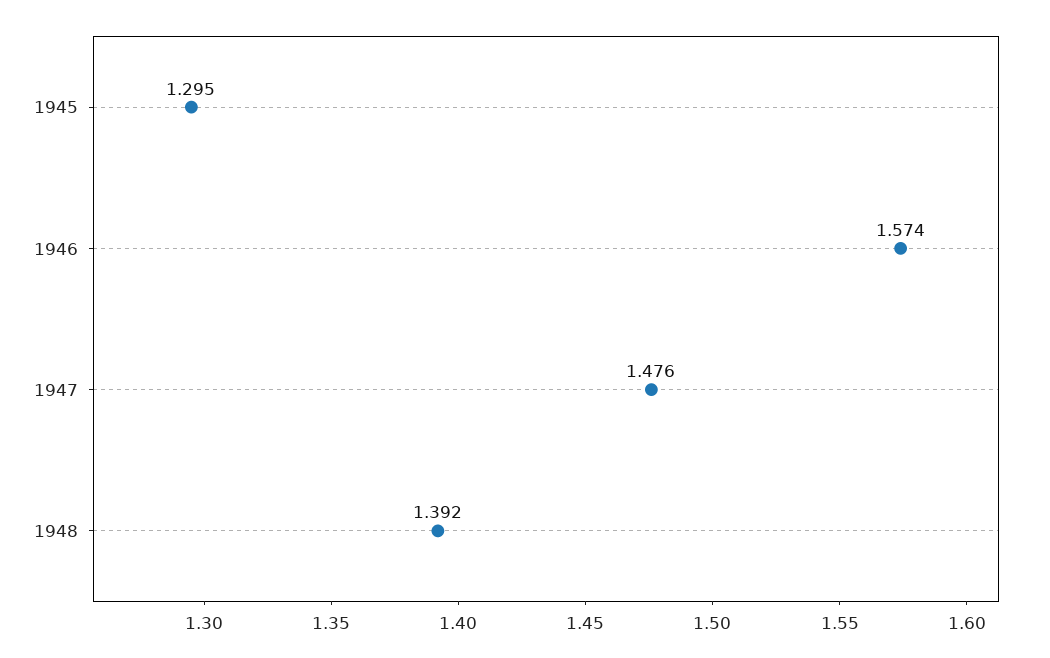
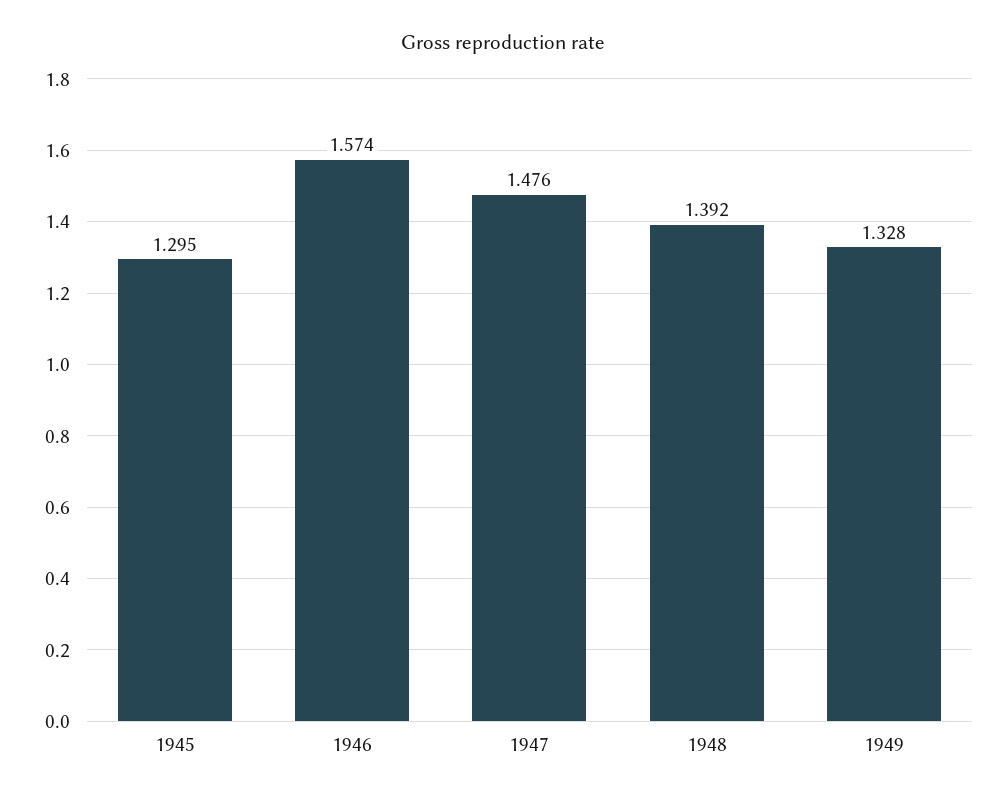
1949: none -> 1.328

